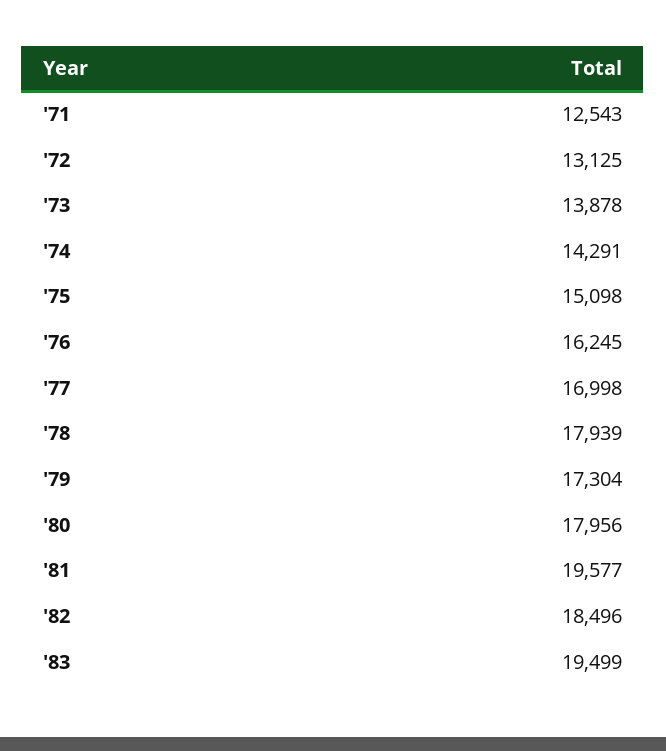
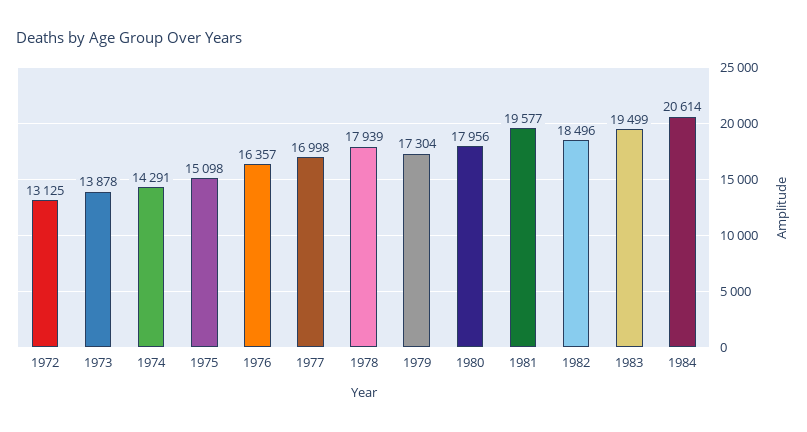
'71: 12543 -> none
'76: 16245 -> 16357
1984: none -> 20614

